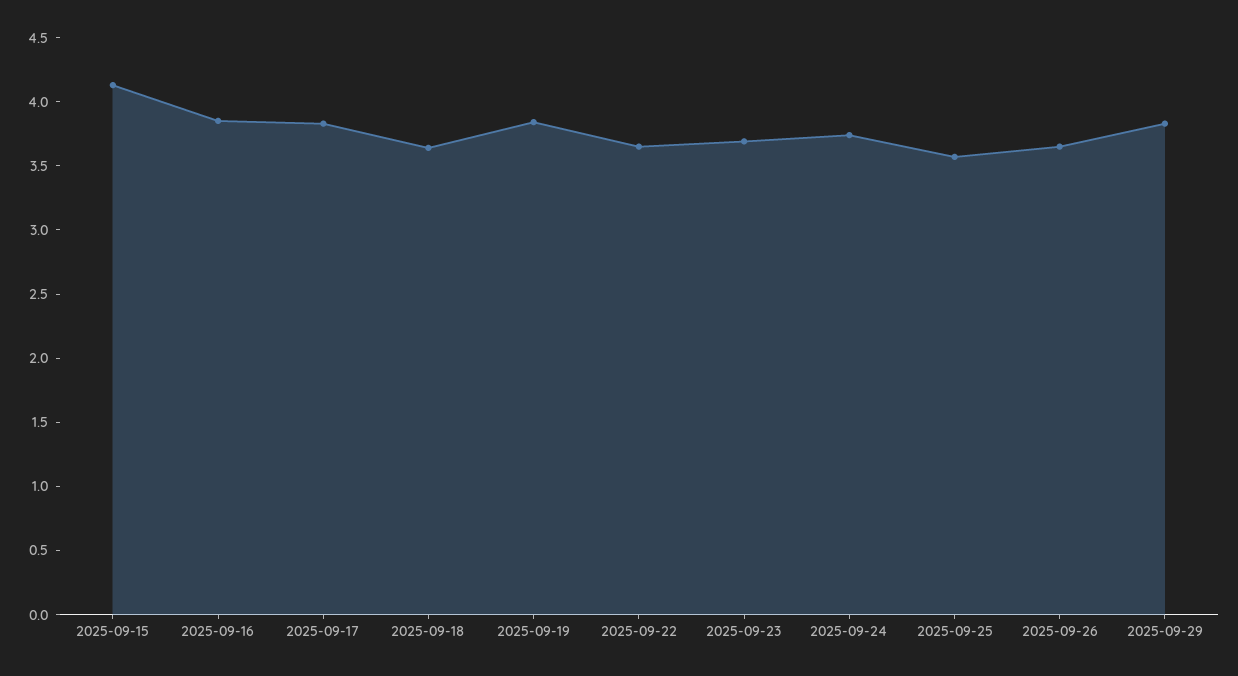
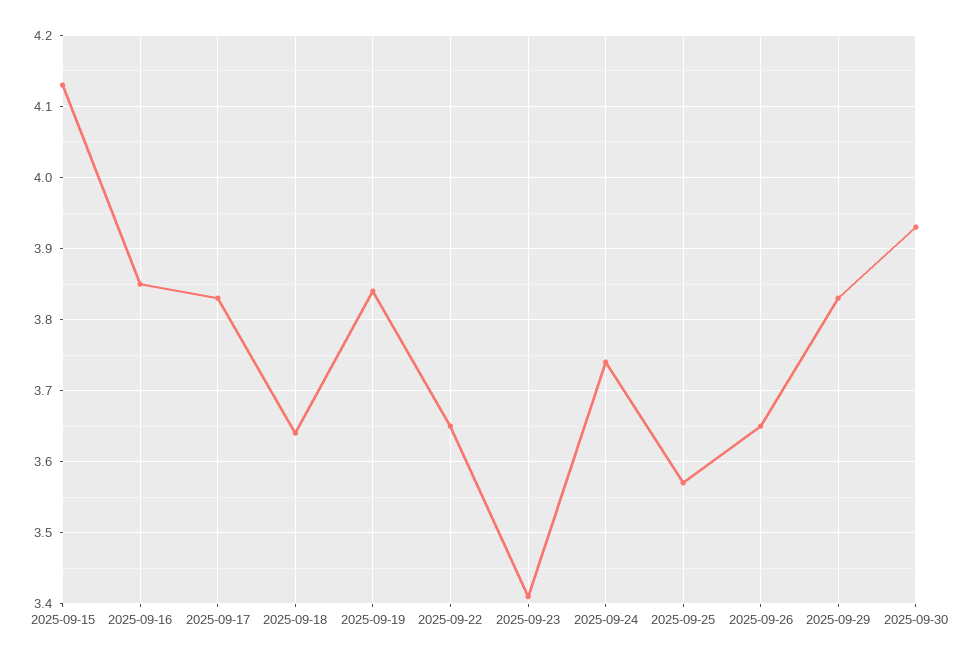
2025-09-23: 3.7 -> 3.41
2025-09-30: none -> 3.93

